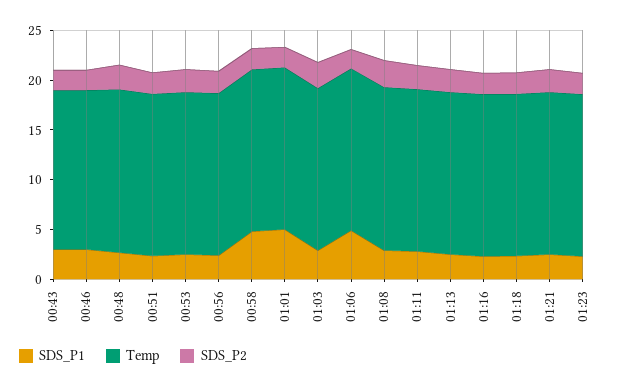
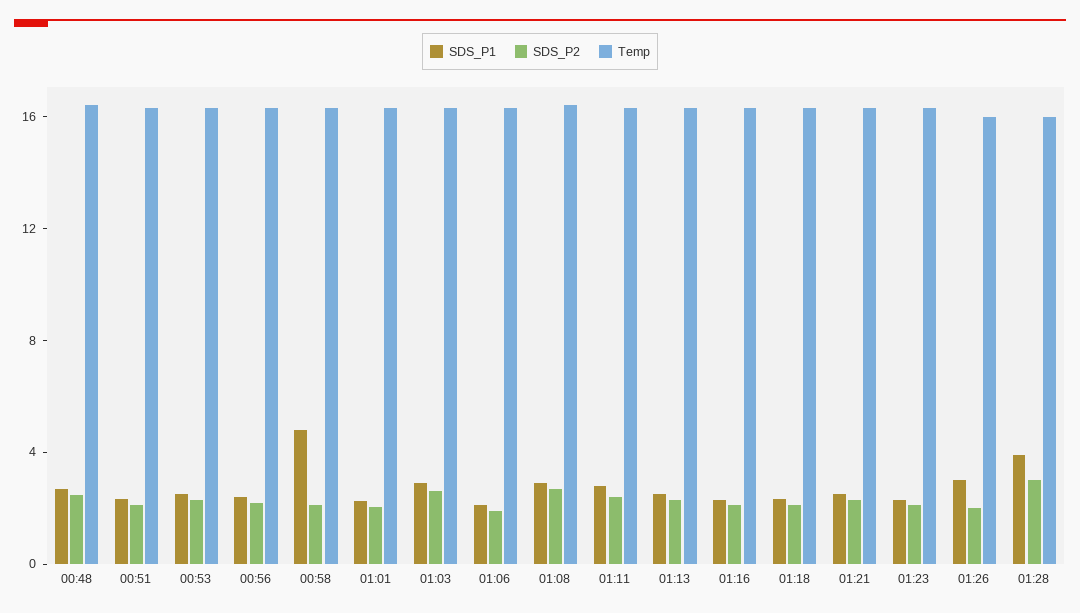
SDS_P1, 00:43: 3 -> none
Temp, 00:43: 16 -> none
SDS_P2, 00:43: 2 -> none
SDS_P1, 00:46: 3 -> none
Temp, 00:46: 16 -> none
SDS_P2, 00:46: 2 -> none
SDS_P1, 01:01: 5 -> 2
SDS_P1, 01:06: 5 -> 2
SDS_P1, 01:26: none -> 3
SDS_P2, 01:26: none -> 2
Temp, 01:26: none -> 16
SDS_P1, 01:28: none -> 4
SDS_P2, 01:28: none -> 3
Temp, 01:28: none -> 16

